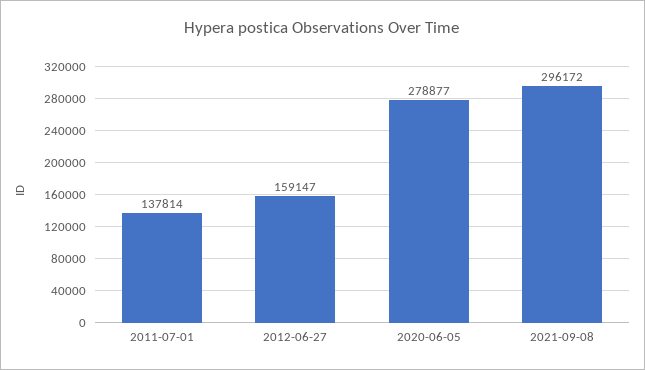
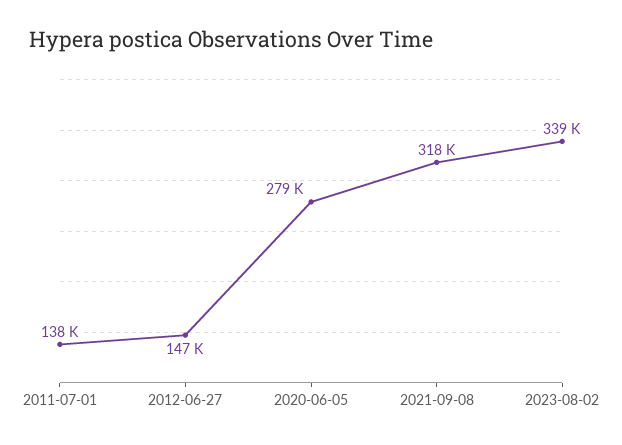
2012-06-27: 159147 -> 147000
2021-09-08: 296172 -> 318000
2023-08-02: none -> 339000

